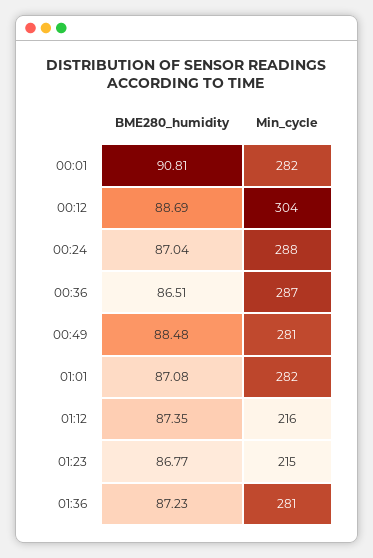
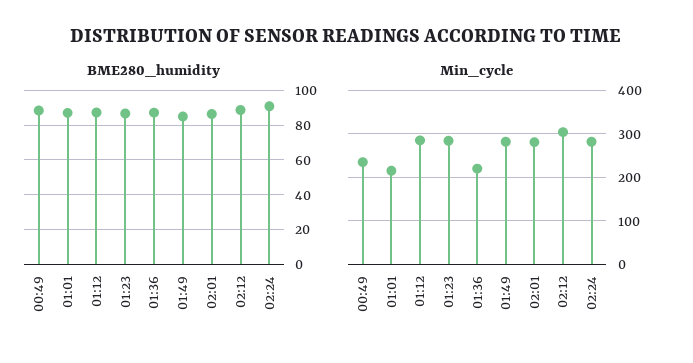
BME280_humidity, 00:01: 90.81 -> none
Min_cycle, 00:01: 282 -> none
BME280_humidity, 00:12: 88.69 -> none
Min_cycle, 00:12: 304 -> none
BME280_humidity, 00:24: 87.04 -> none
Min_cycle, 00:24: 288 -> none
BME280_humidity, 00:36: 86.51 -> none
Min_cycle, 00:36: 287 -> none
Min_cycle, 00:49: 281 -> 240
Min_cycle, 01:01: 282 -> 220
Min_cycle, 01:12: 216 -> 280
Min_cycle, 01:23: 215 -> 280
Min_cycle, 01:36: 281 -> 220
BME280_humidity, 01:49: none -> 85
BME280_humidity, 02:01: none -> 85
BME280_humidity, 02:12: none -> 90
BME280_humidity, 02:24: none -> 90
Min_cycle, 01:49: none -> 280
Min_cycle, 02:01: none -> 280
Min_cycle, 02:12: none -> 300
Min_cycle, 02:24: none -> 280

